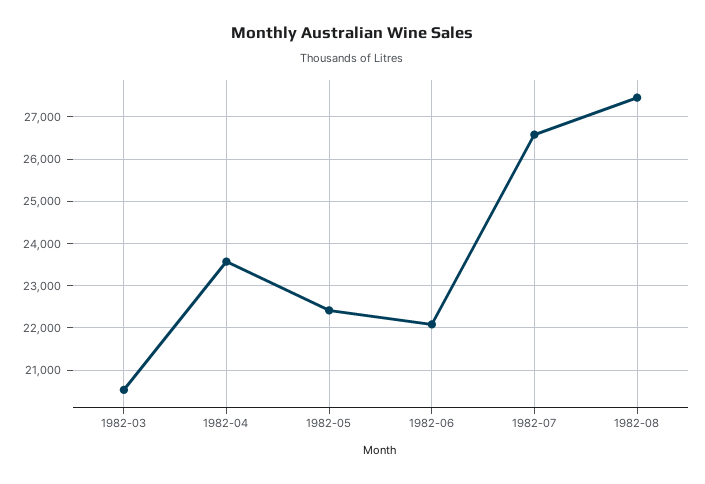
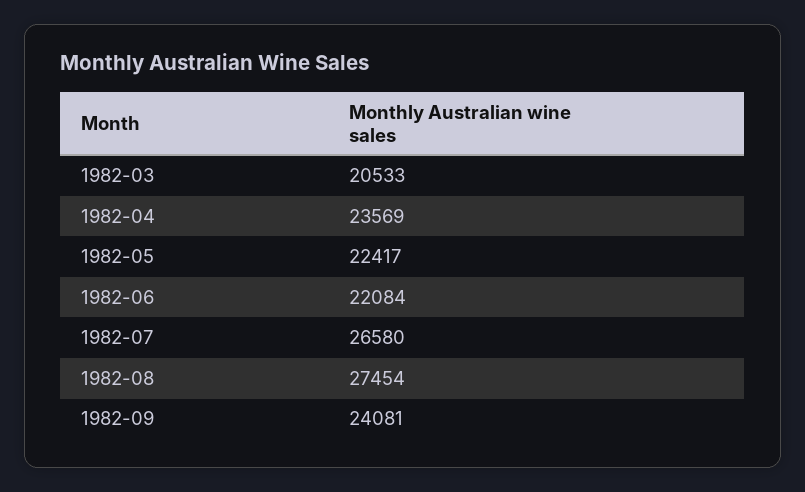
1982-09: none -> 24081

